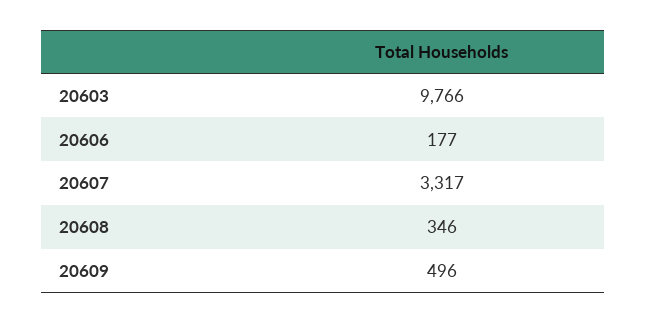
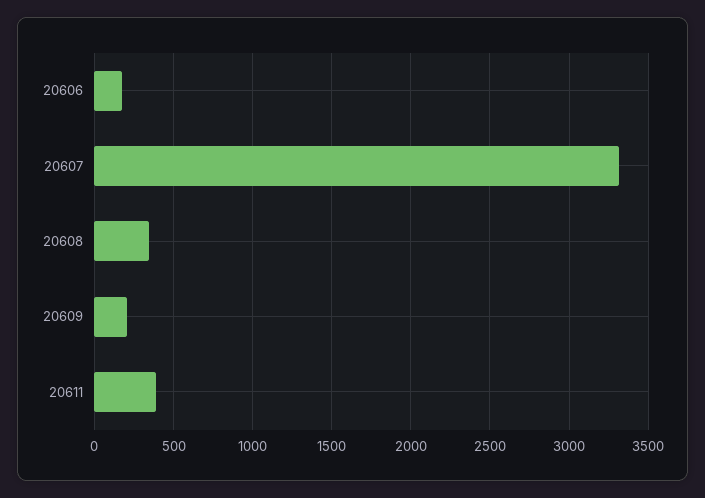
20603: 9766 -> none
20609: 496 -> 200
20611: none -> 400

